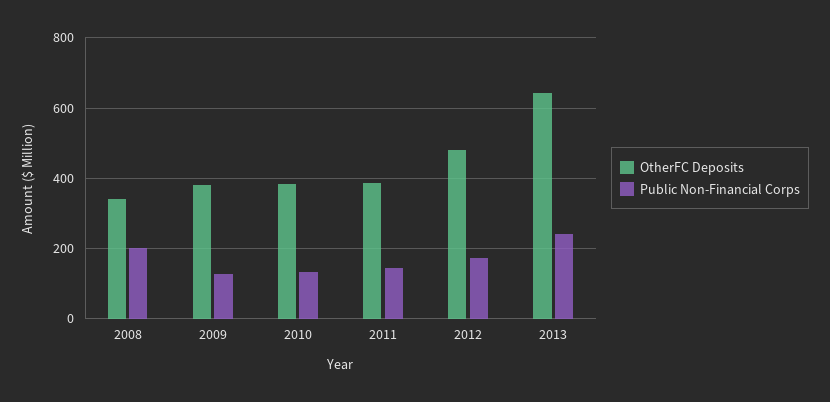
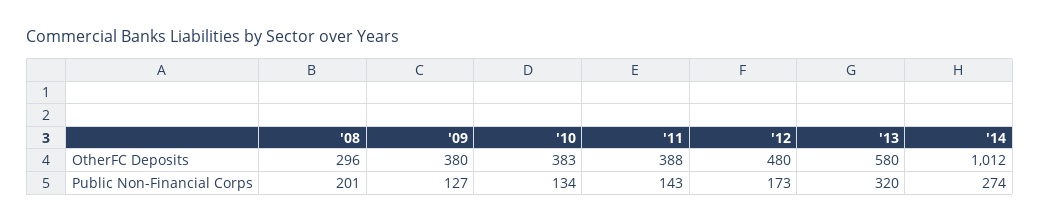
OtherFC Deposits, 2008: 340 -> 296
OtherFC Deposits, 2013: 640 -> 580
Public Non-Financial Corps, 2013: 240 -> 320
OtherFC Deposits, '14: none -> 1012
Public Non-Financial Corps, '14: none -> 274

